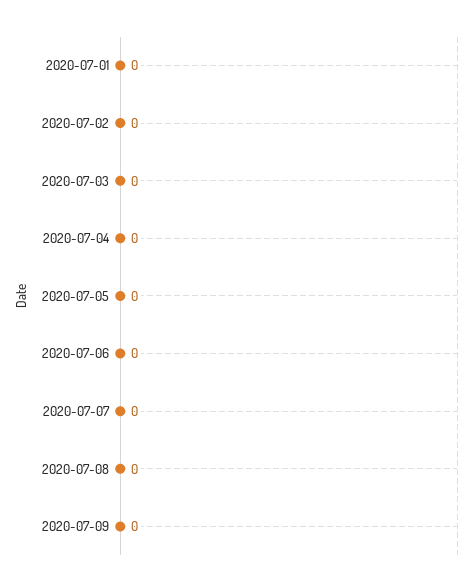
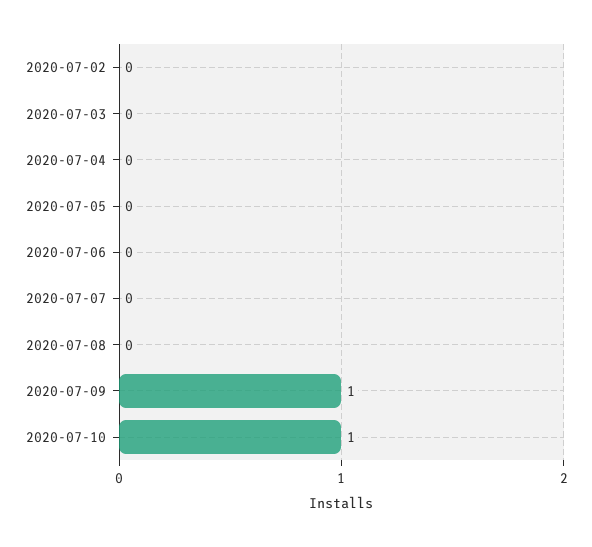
2020-07-01: 0 -> none
2020-07-09: 0 -> 1
2020-07-10: none -> 1

